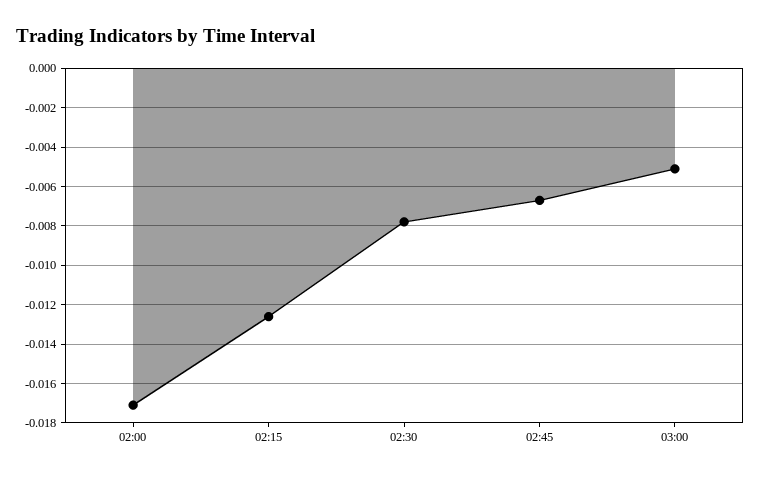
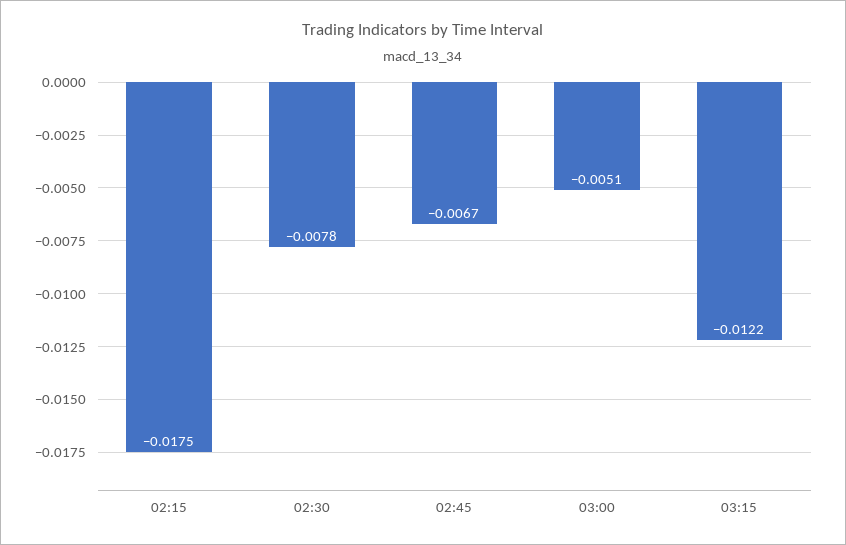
02:00: -0.017 -> none
02:15: -0.0125 -> -0.0175
03:15: none -> -0.0122

